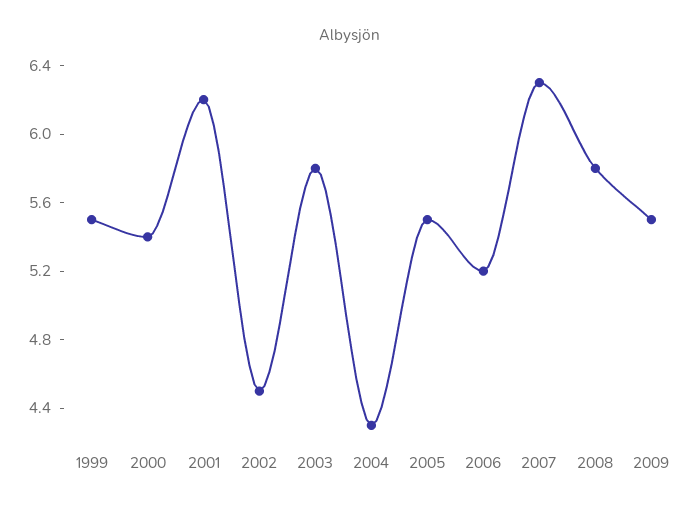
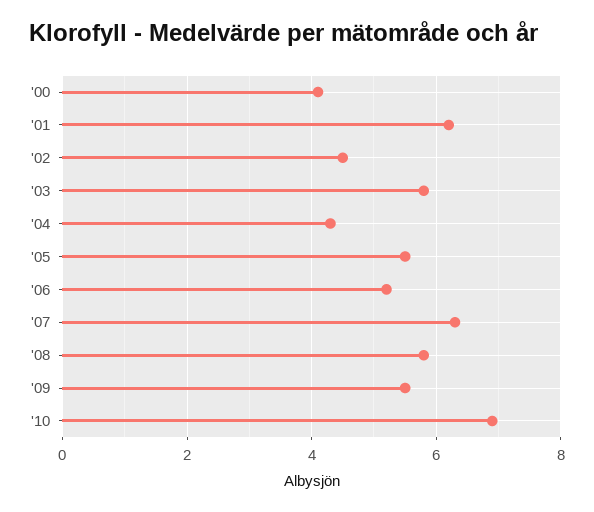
1999: 5.5 -> none
2000: 5.4 -> 4
'10: none -> 7

